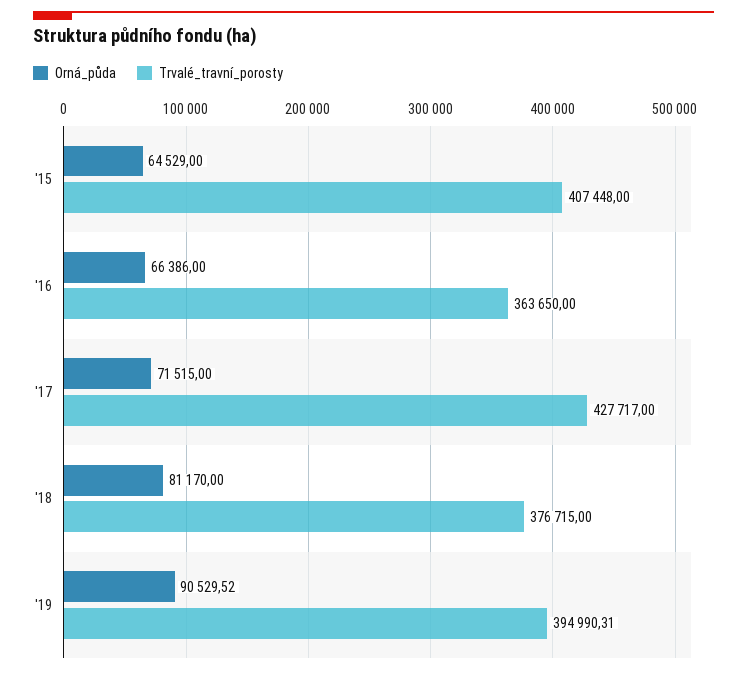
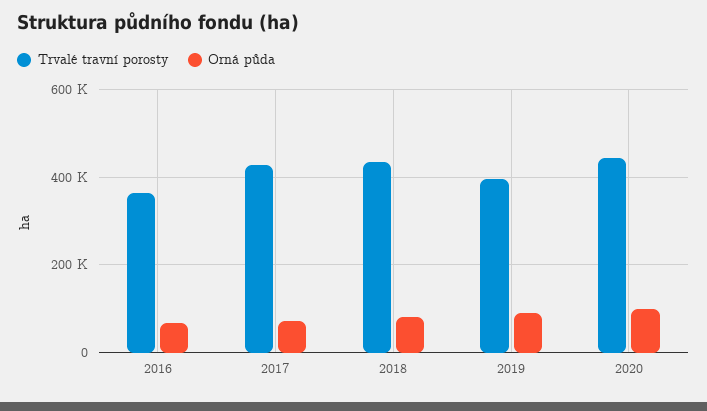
Orná_půda, '15: 64529 -> none
Trvalé_travní_porosty, '15: 407448 -> none
Trvalé_travní_porosty, '18: 376715 -> 440000
Trvalé_travní_porosty, 2020: none -> 440000
Orná_půda, 2020: none -> 100000

